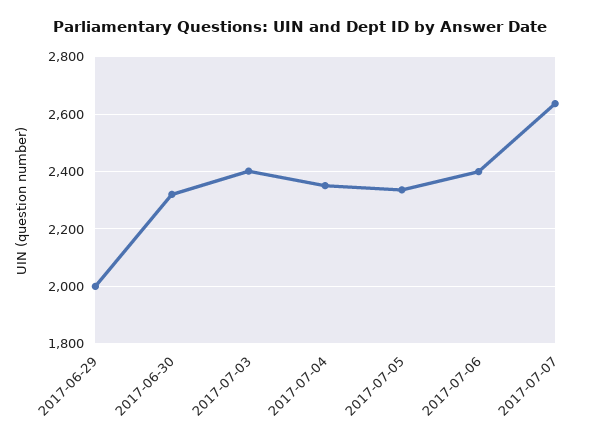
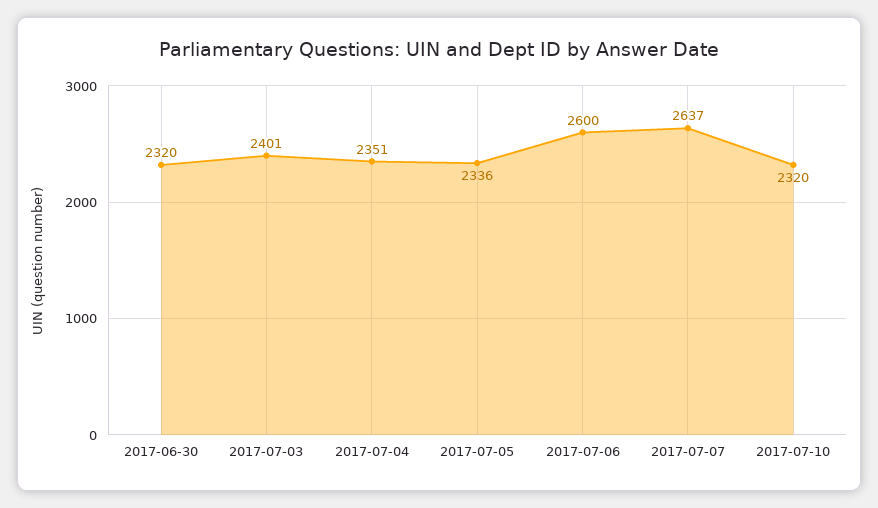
2017-06-29: 2000 -> none
2017-07-06: 2400 -> 2600
2017-07-10: none -> 2320

